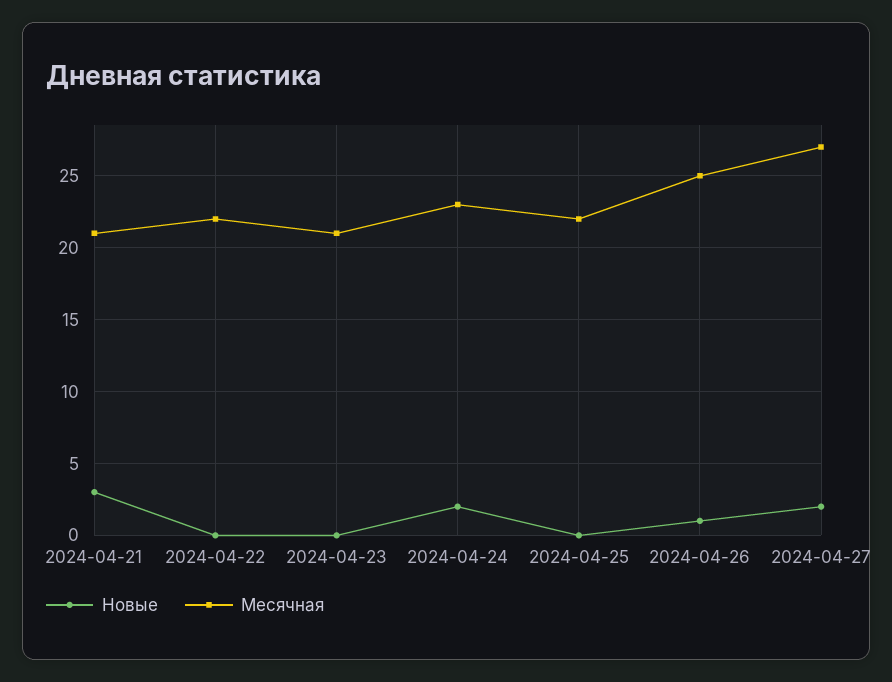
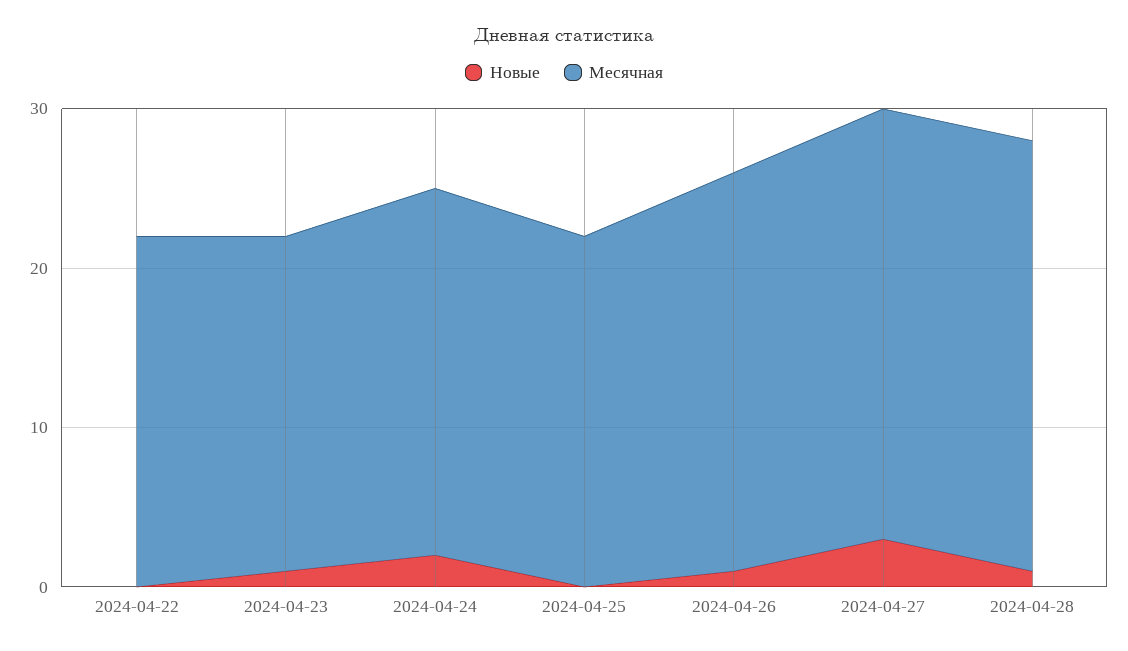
Новые, 2024-04-21: 3 -> none
Месячная, 2024-04-21: 21 -> none
Новые, 2024-04-23: 0 -> 1
Новые, 2024-04-27: 2 -> 3
Новые, 2024-04-28: none -> 1
Месячная, 2024-04-28: none -> 27

